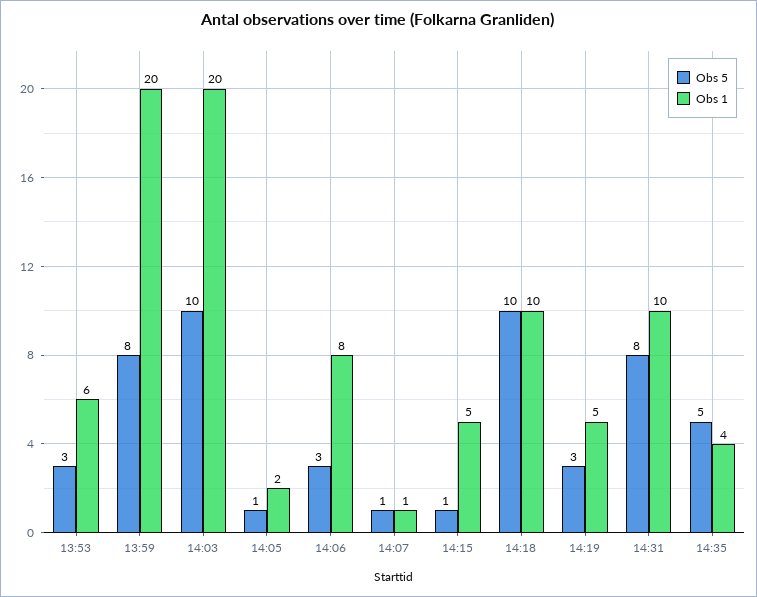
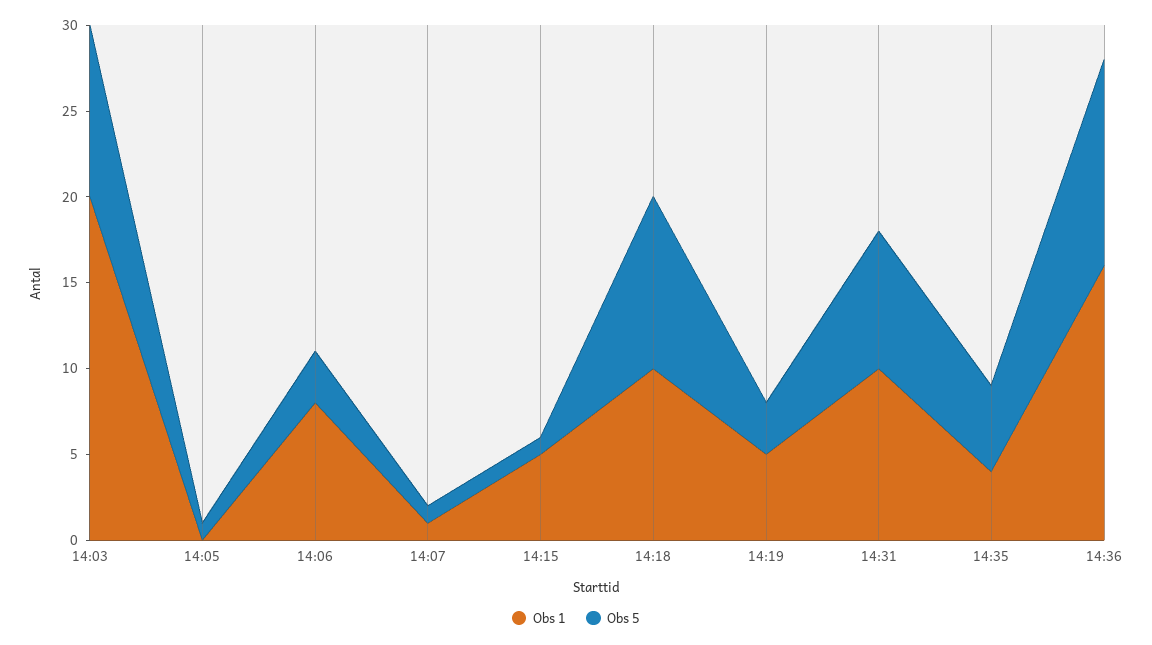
Obs 5, 13:53: 3 -> none
Obs 1, 13:53: 6 -> none
Obs 5, 13:59: 8 -> none
Obs 1, 13:59: 20 -> none
Obs 1, 14:05: 2 -> 0
Obs 1, 14:36: none -> 16
Obs 5, 14:36: none -> 12

